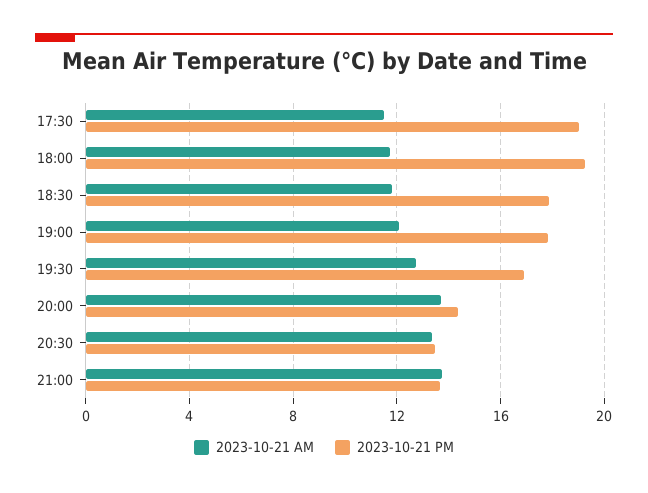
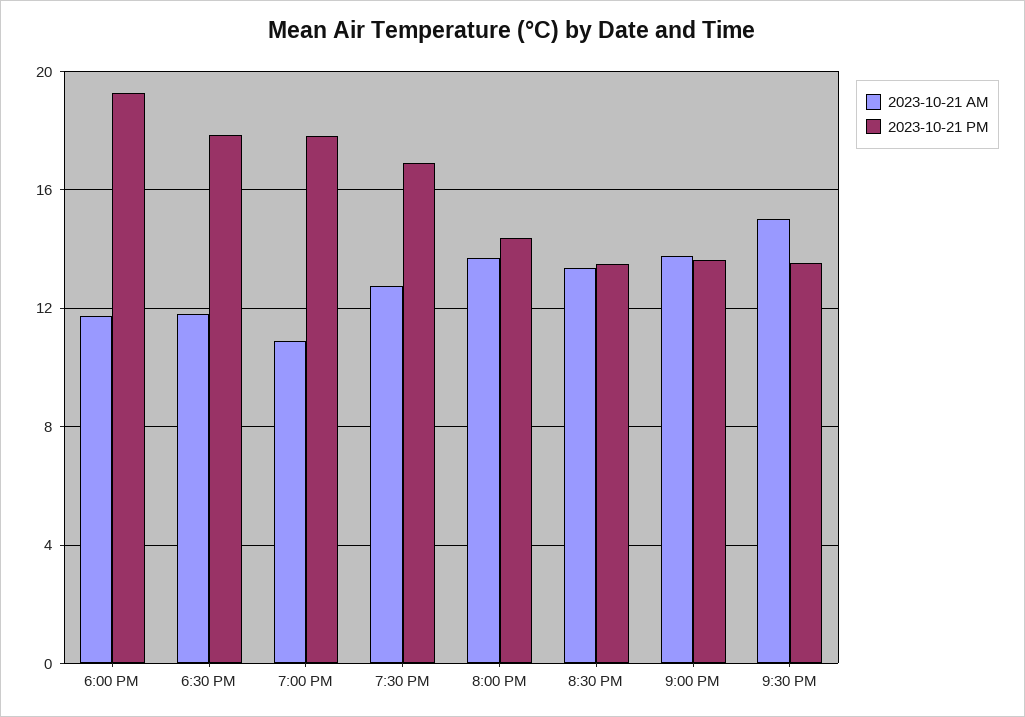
2023-10-21 AM, 17:30: 11.5 -> none
2023-10-21 PM, 17:30: 19 -> none
2023-10-21 AM, 19:00: 12 -> 11
2023-10-21 AM, 9:30 PM: none -> 15
2023-10-21 PM, 9:30 PM: none -> 13.5

